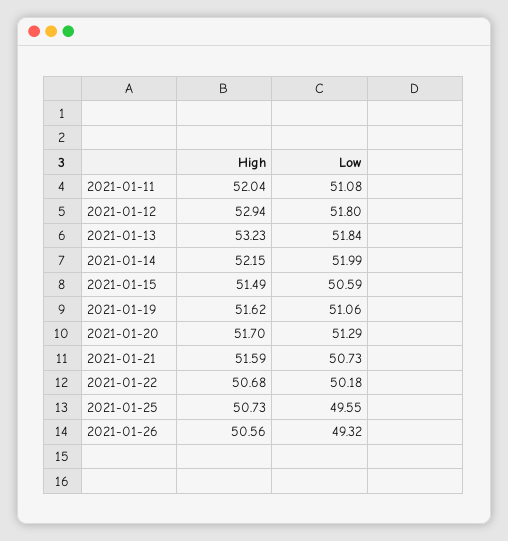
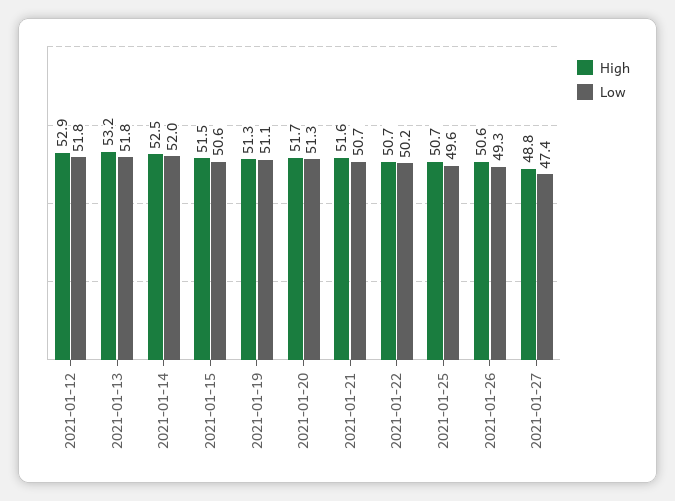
High, 2021-01-11: 52.04 -> none
Low, 2021-01-11: 51.08 -> none
High, 2021-01-14: 52.15 -> 52.5
High, 2021-01-19: 51.62 -> 51.3
High, 2021-01-27: none -> 48.8
Low, 2021-01-27: none -> 47.4

